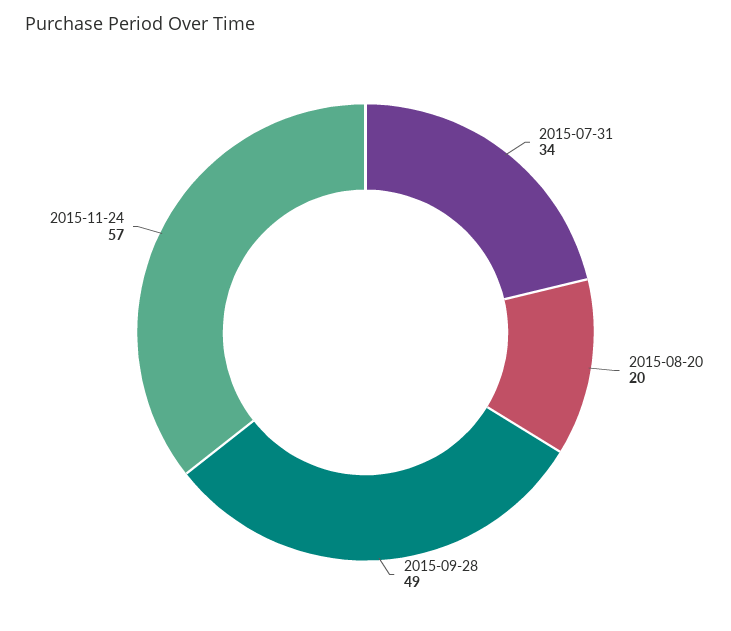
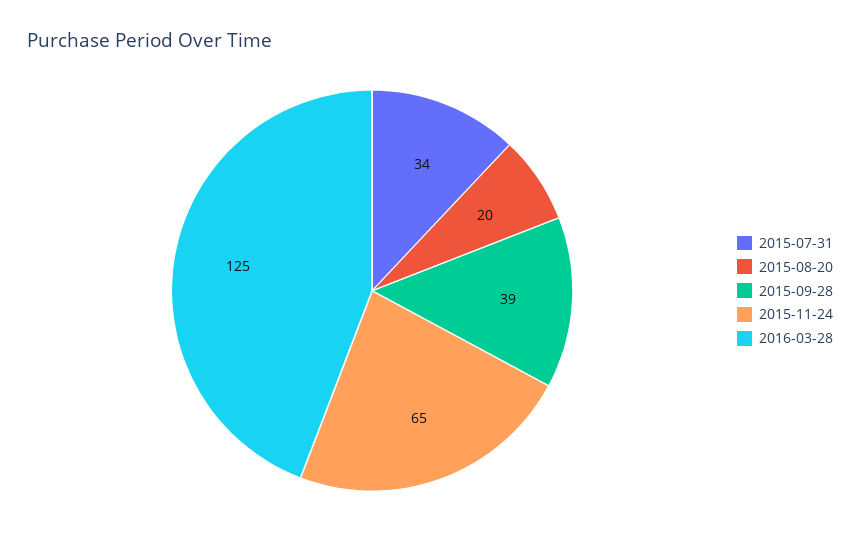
2015-09-28: 49 -> 39
2015-11-24: 57 -> 65
2016-03-28: none -> 125

